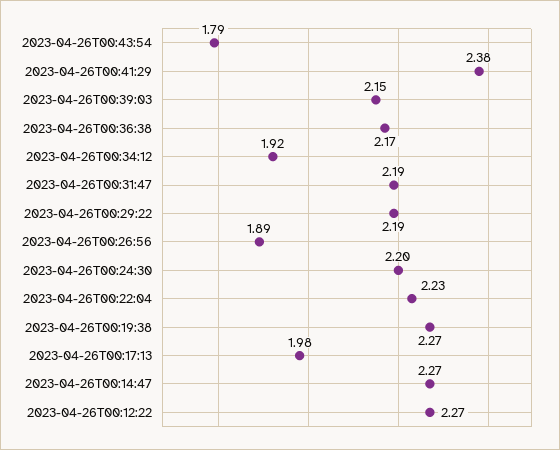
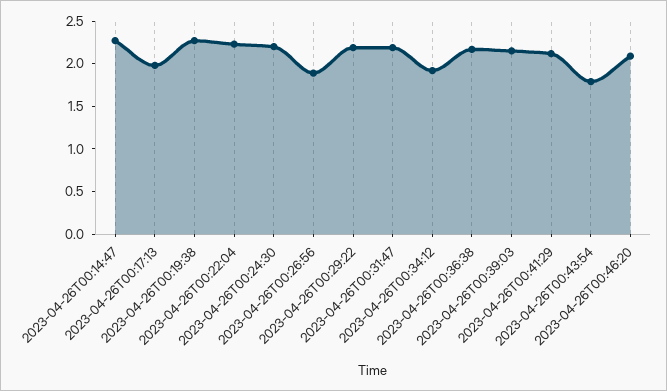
2023-04-26T00:41:29: 2.38 -> 2.1
2023-04-26T00:12:22: 2.27 -> none
2023-04-26T00:46:20: none -> 2.1

